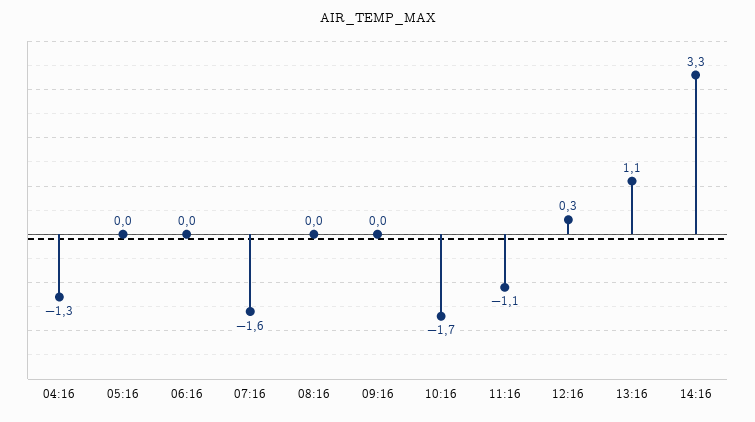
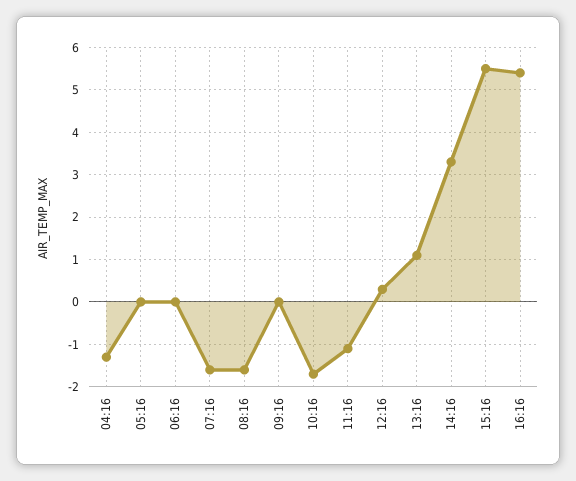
08:16: 0 -> -1.5
15:16: none -> 5.5
16:16: none -> 5.5

